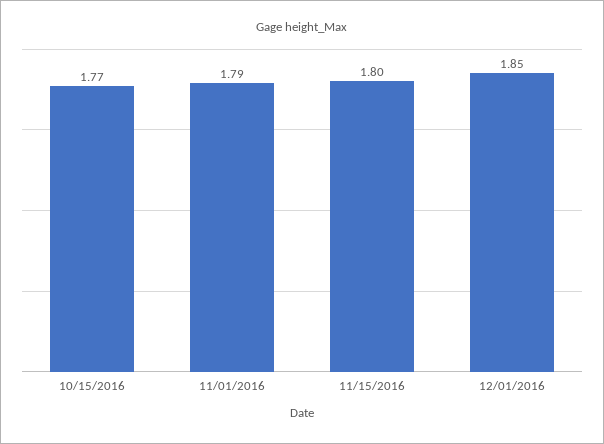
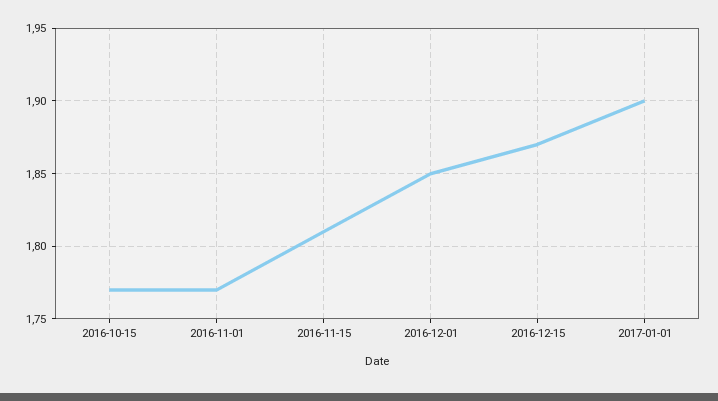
11/01/2016: 1.79 -> 1.77
11/15/2016: 1.8 -> 1.81
2016-12-15: none -> 1.87
2017-01-01: none -> 1.9

